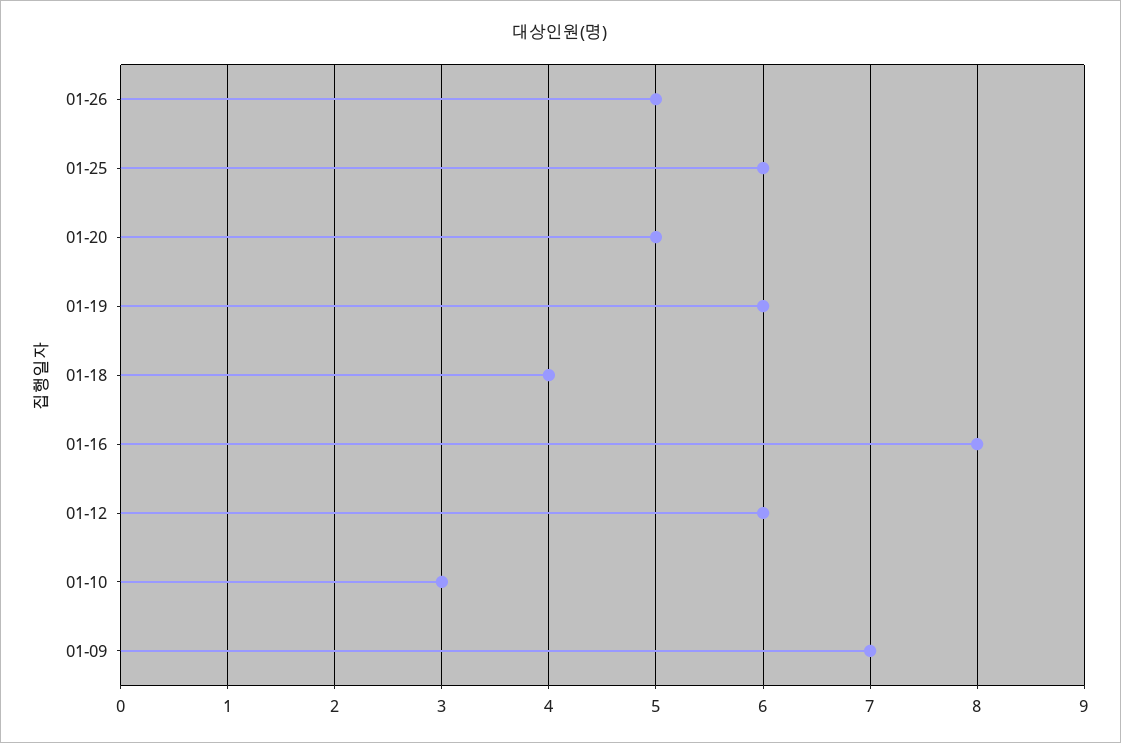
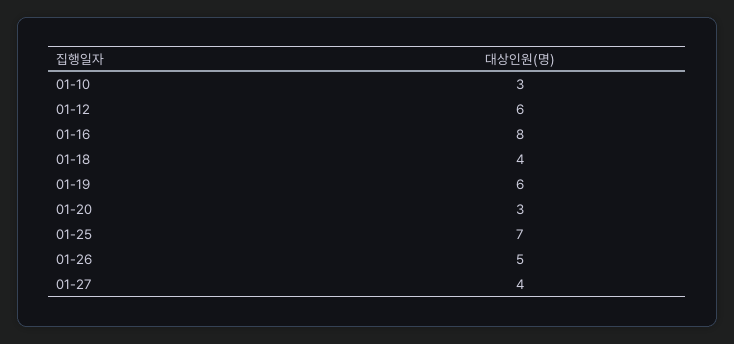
01-25: 6 -> 7
01-20: 5 -> 3
01-09: 7 -> none
01-27: none -> 4

